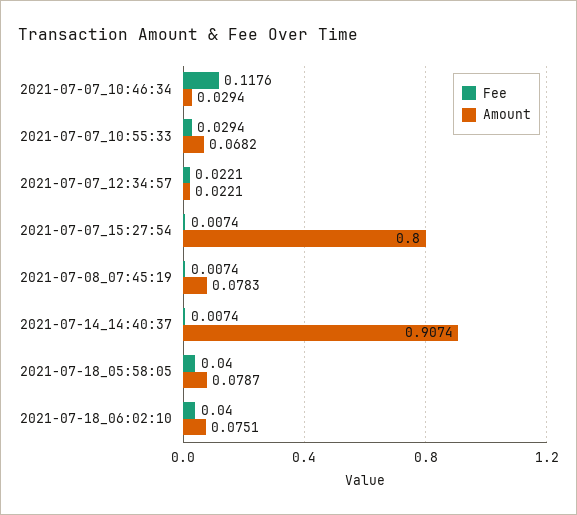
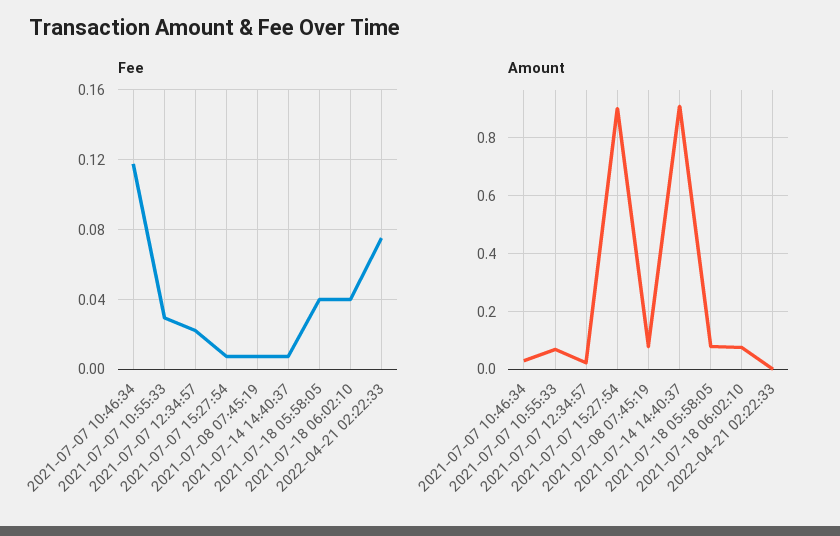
Amount, 2021-07-07_15:27:54: 0.8 -> 0.9
Fee, 2022-04-21 02:22:33: none -> 0.075
Amount, 2022-04-21 02:22:33: none -> 0

